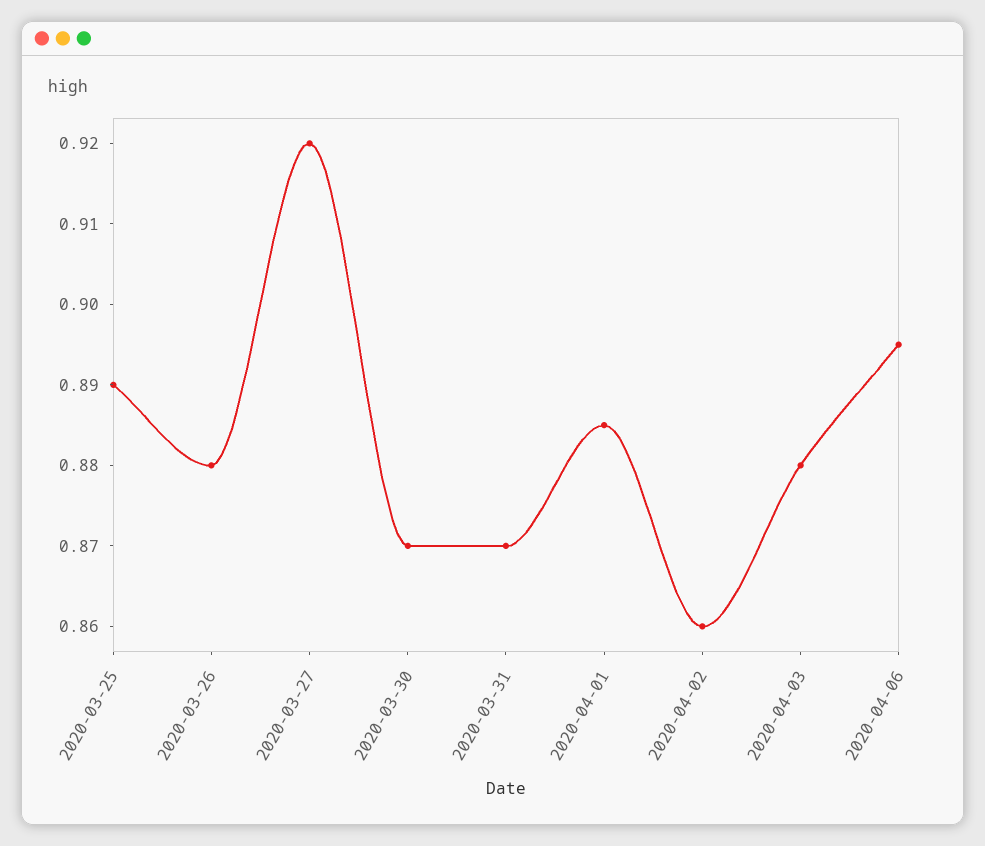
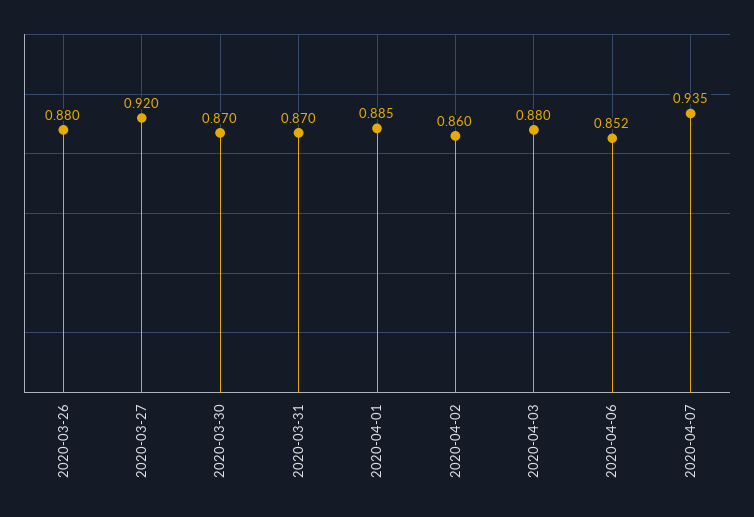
2020-03-25: 0.89 -> none
2020-04-06: 0.895 -> 0.852
2020-04-07: none -> 0.935

